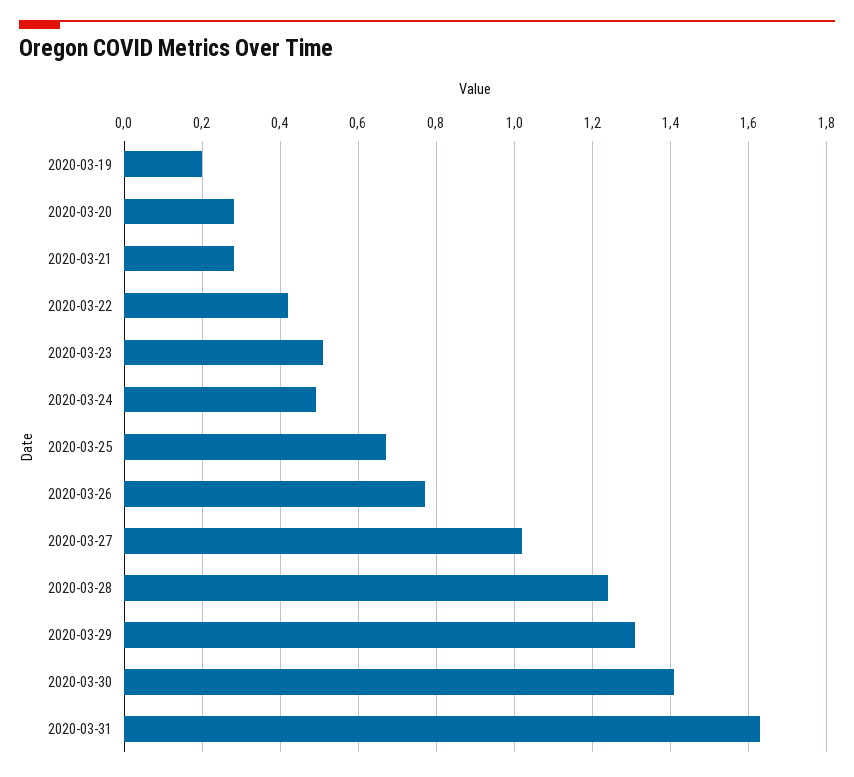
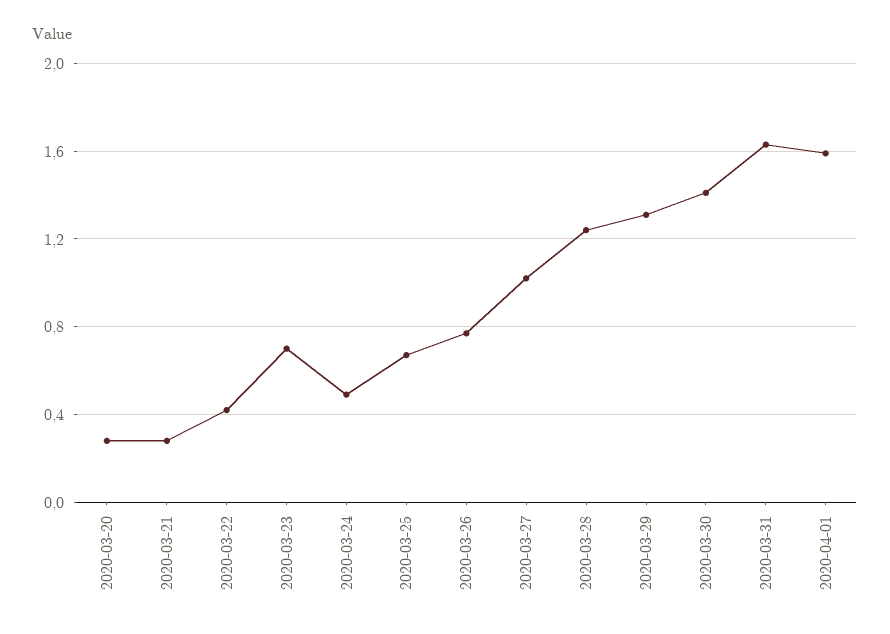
2020-03-19: 0.2 -> none
2020-03-23: 0.5 -> 0.7
2020-04-01: none -> 1.6

